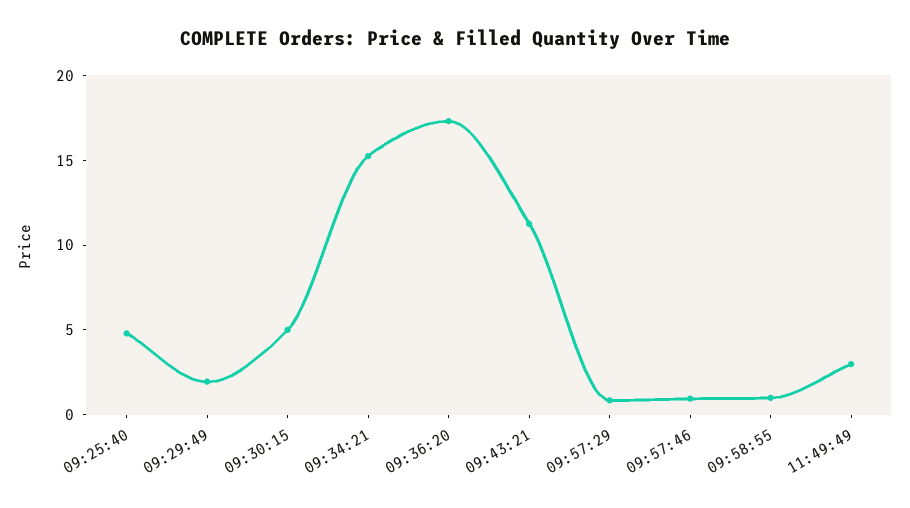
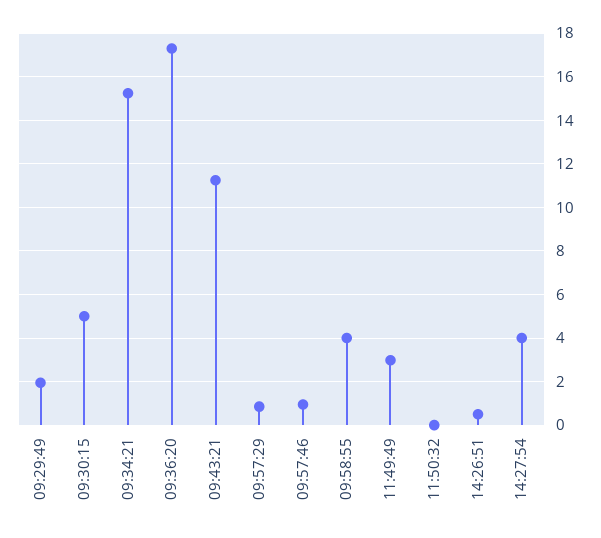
09:25:40: 5 -> none
09:58:55: 1 -> 4
11:50:32: none -> 0
14:26:51: none -> 0.5
14:27:54: none -> 4

